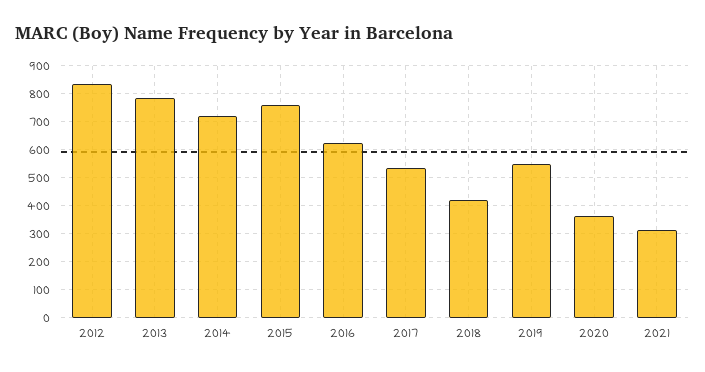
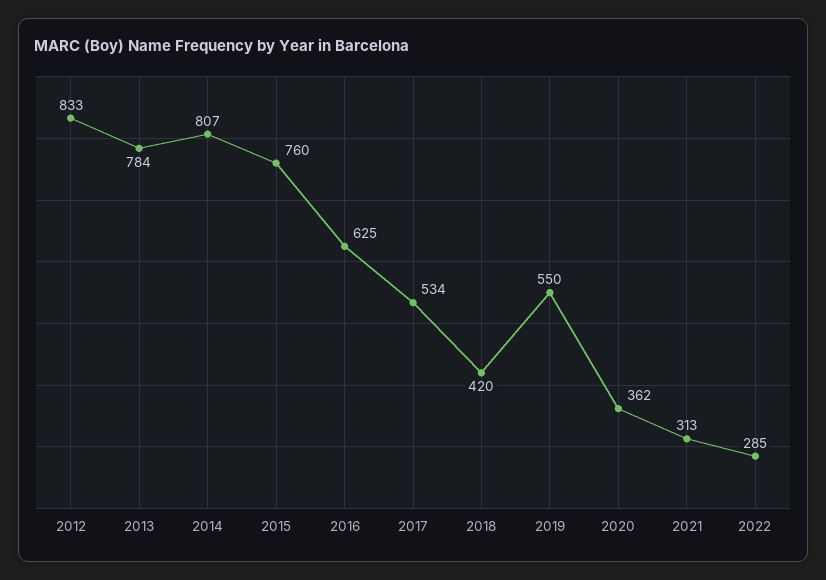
2014: 725 -> 807
2022: none -> 285

